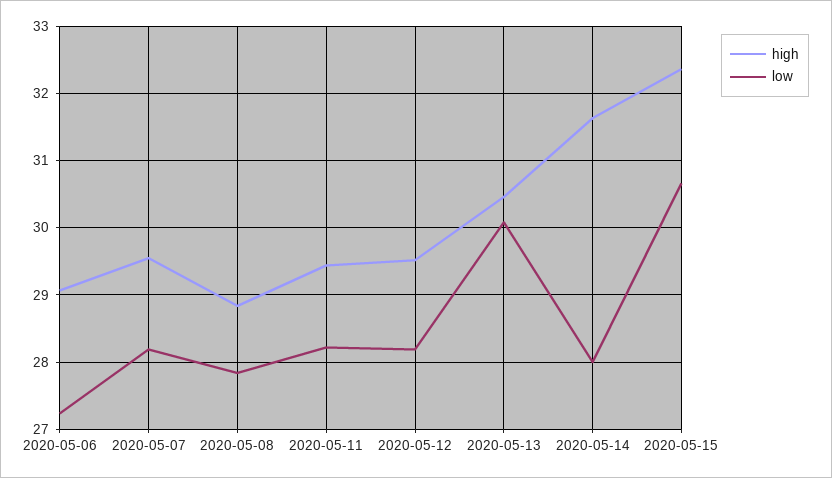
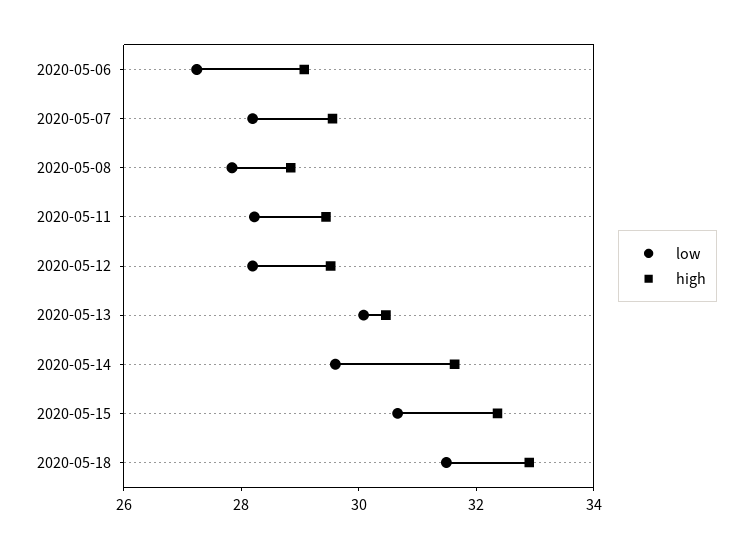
low, 2020-05-14: 28 -> 29.5
low, 2020-05-18: none -> 31.5
high, 2020-05-18: none -> 33

